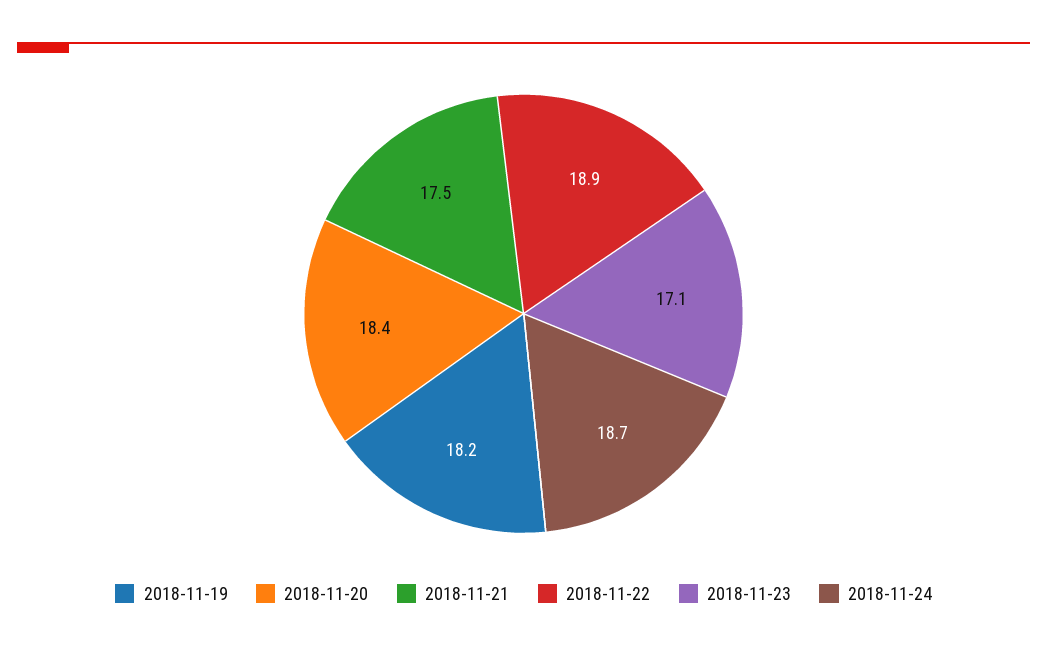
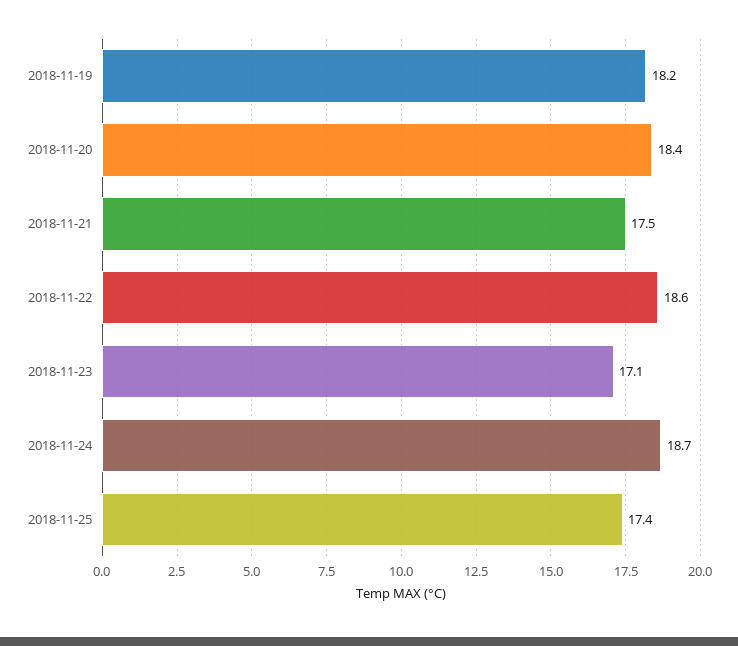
2018-11-22: 18.9 -> 18.6
2018-11-25: none -> 17.4

